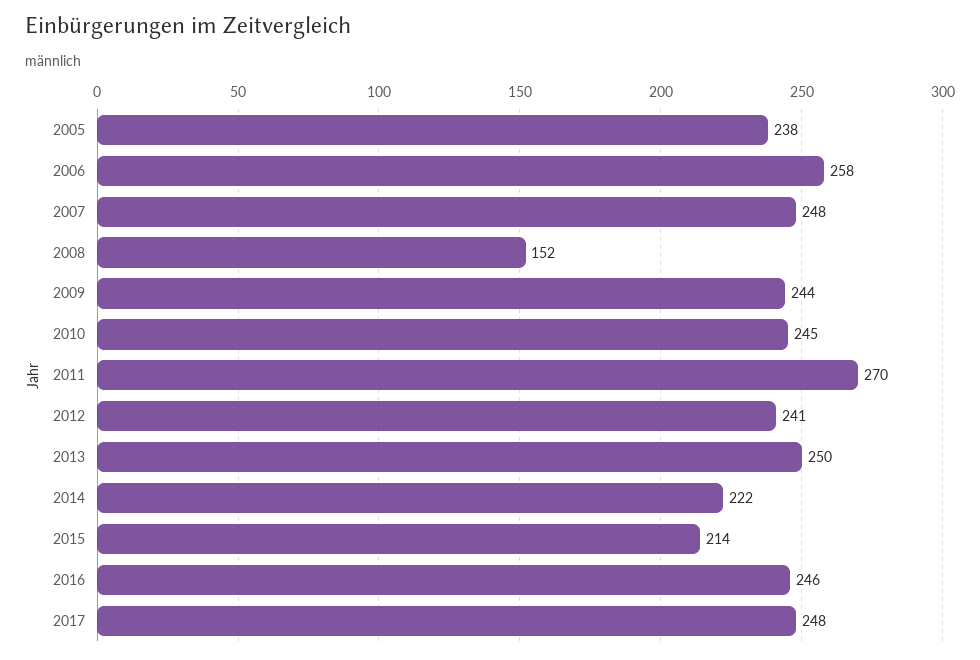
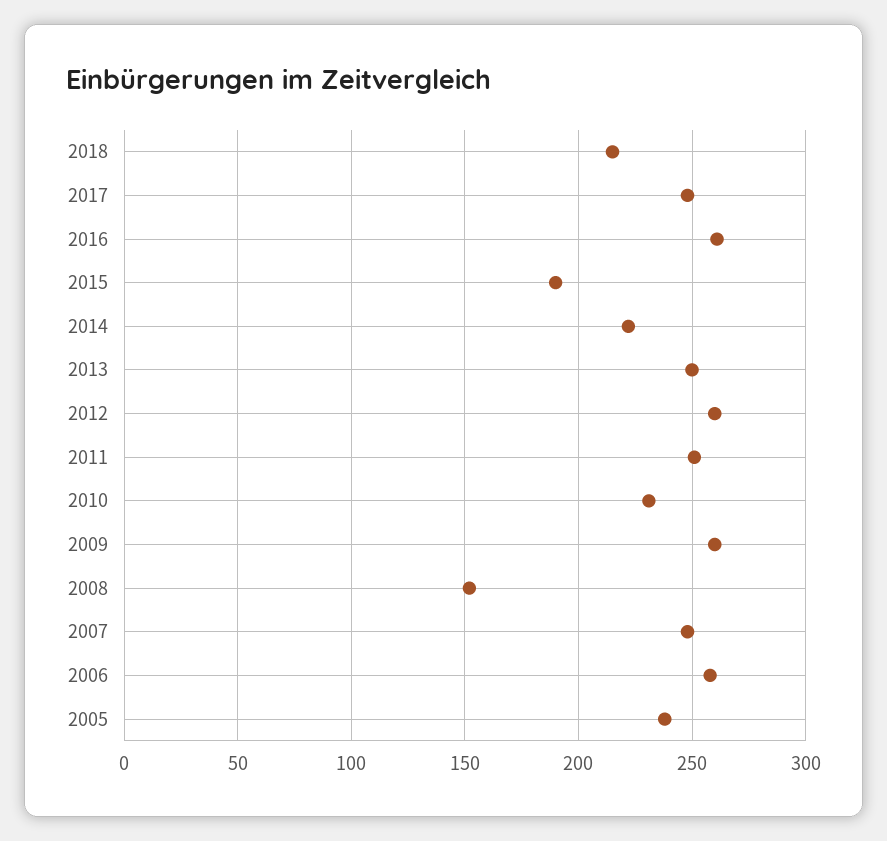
2009: 244 -> 260
2010: 245 -> 230
2011: 270 -> 250
2012: 241 -> 260
2015: 214 -> 190
2016: 246 -> 260
2018: none -> 215

